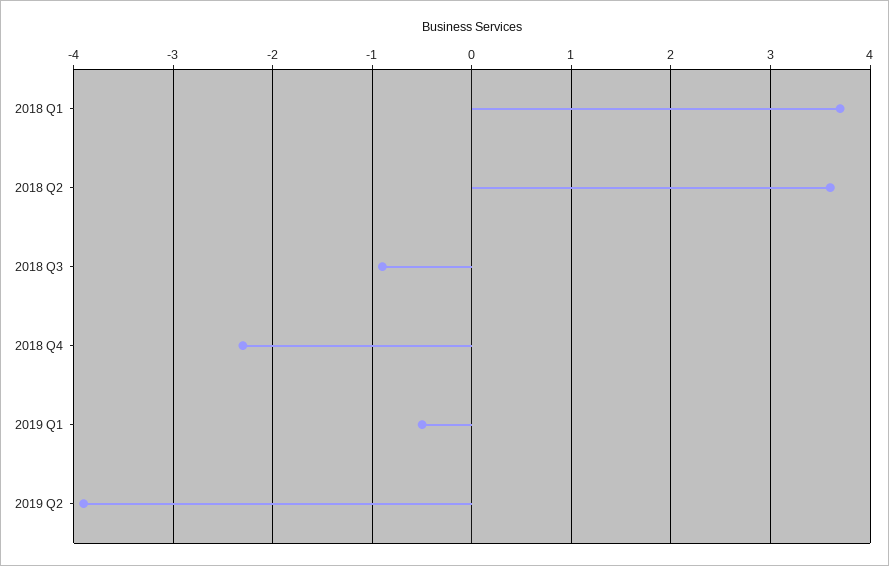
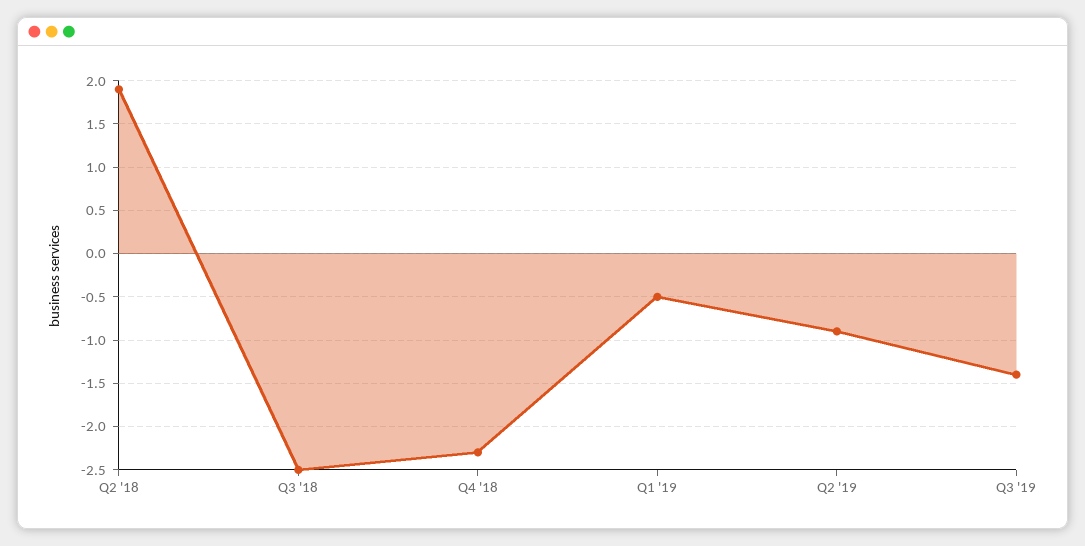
2018 Q1: 3.7 -> none
2018 Q2: 3.6 -> 1.9
2018 Q3: -0.9 -> -2.5
2019 Q2: -3.9 -> -0.9
Q3 '19: none -> -1.4

